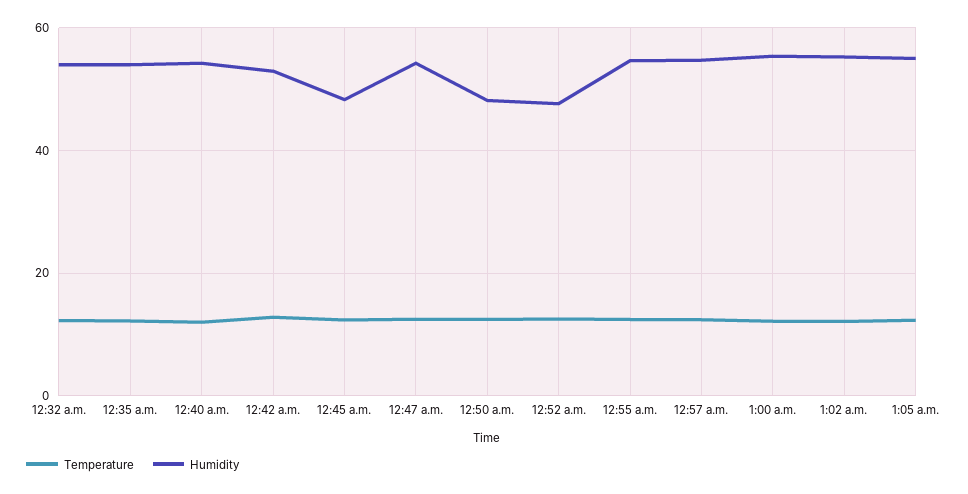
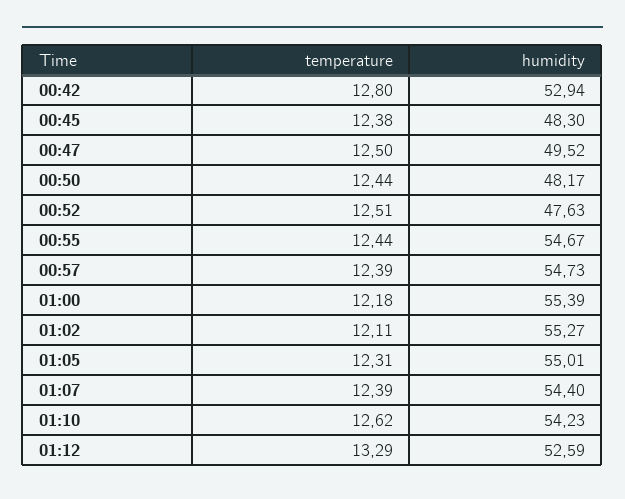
Temperature, 12:32 a.m.: 12 -> none
Humidity, 12:32 a.m.: 54 -> none
Temperature, 12:35 a.m.: 12 -> none
Humidity, 12:35 a.m.: 54 -> none
Temperature, 12:40 a.m.: 12 -> none
Humidity, 12:40 a.m.: 54 -> none
Humidity, 12:47 a.m.: 54 -> 49.52
Temperature, 01:07: none -> 12.39
Humidity, 01:07: none -> 54.4
Temperature, 01:10: none -> 12.62
Humidity, 01:10: none -> 54.23
Temperature, 01:12: none -> 13.29
Humidity, 01:12: none -> 52.59

